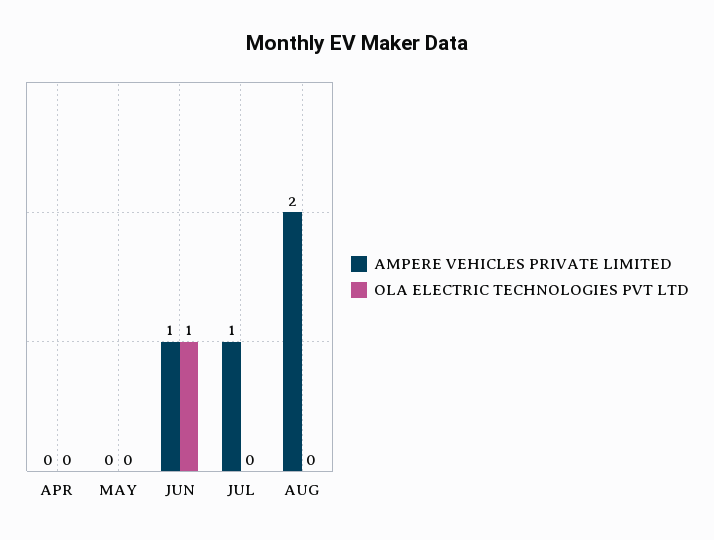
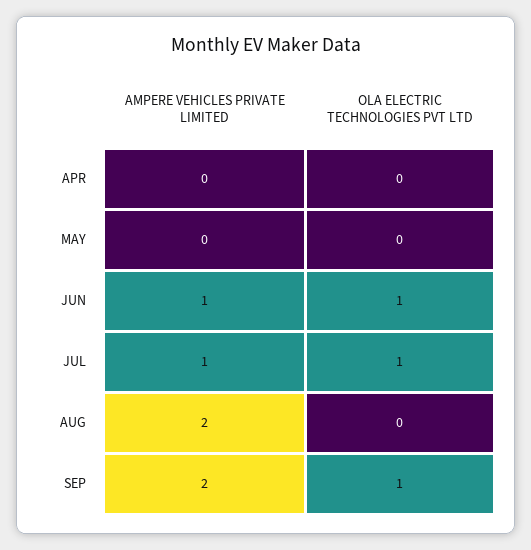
OLA ELECTRIC TECHNOLOGIES PVT LTD, JUL: 0 -> 1
AMPERE VEHICLES PRIVATE LIMITED, SEP: none -> 2
OLA ELECTRIC TECHNOLOGIES PVT LTD, SEP: none -> 1

